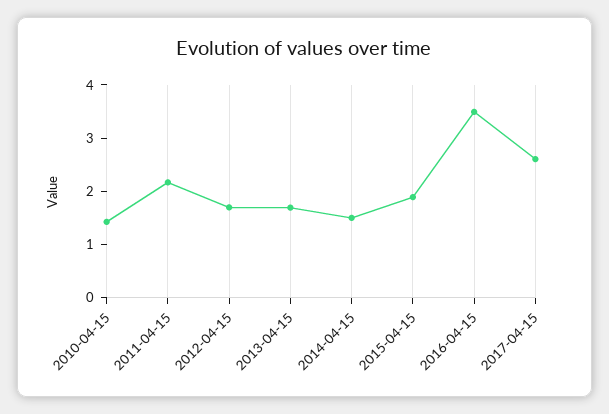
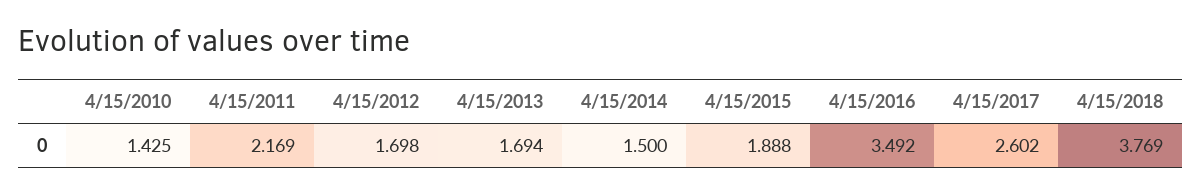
4/15/2018: none -> 3.769

